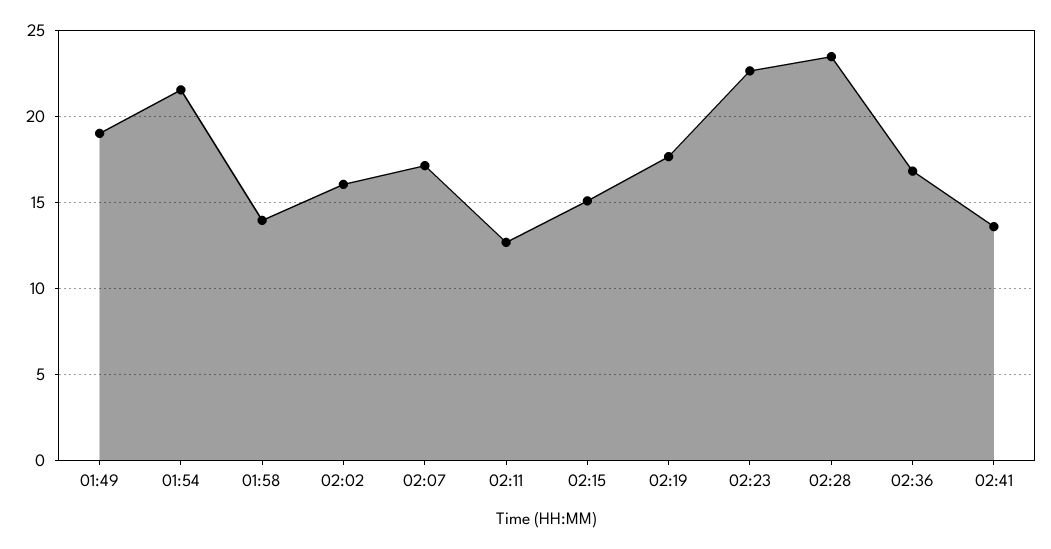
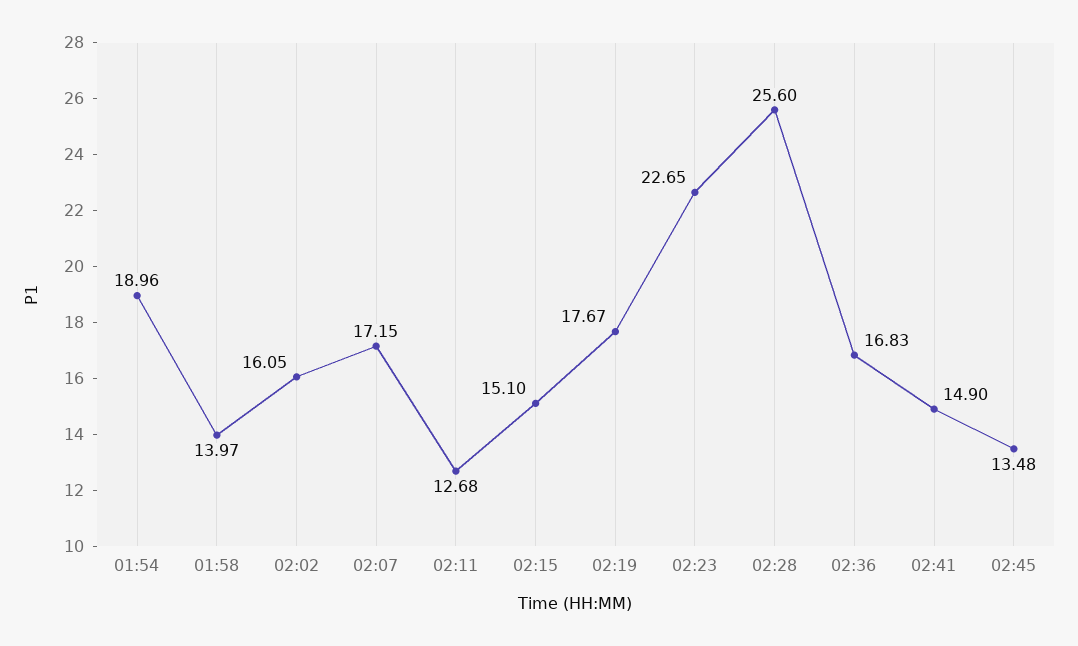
01:49: 19 -> none
01:54: 21.5 -> 18.96
02:28: 23.5 -> 25.6
02:41: 13.5 -> 14.9
02:45: none -> 13.48

